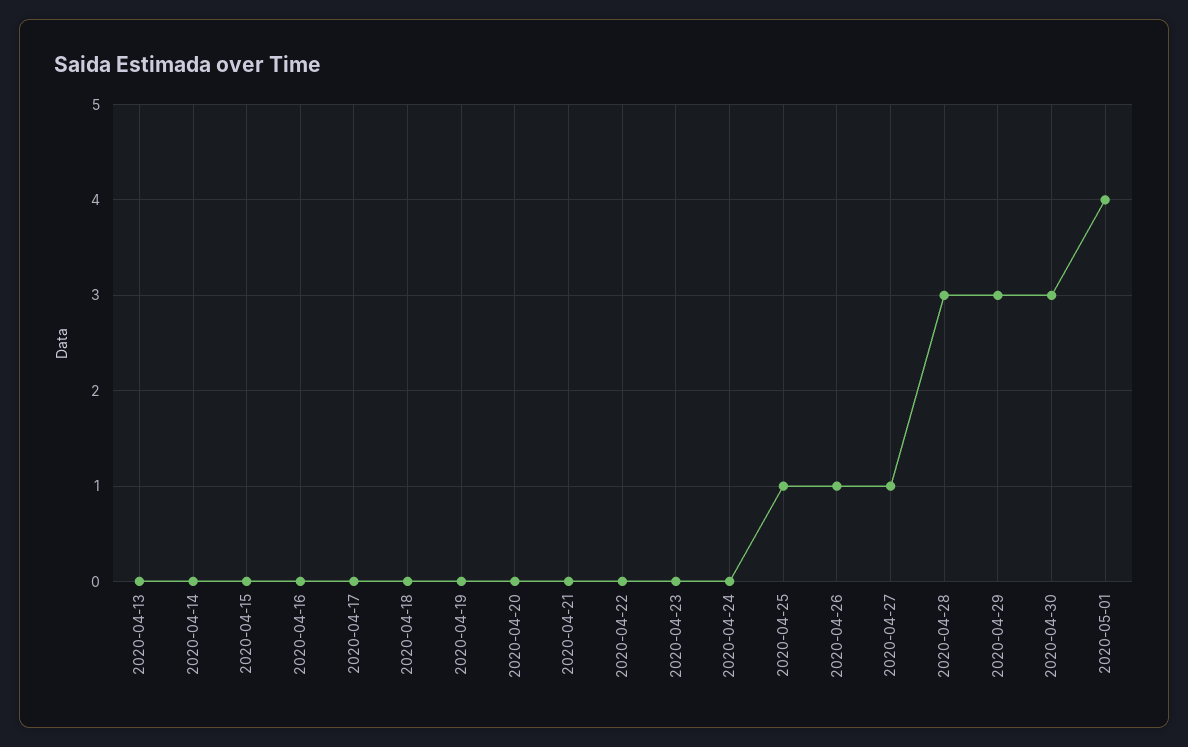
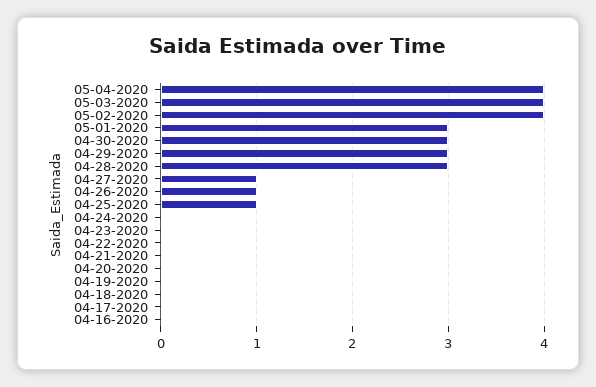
2020-04-13: 0 -> none
2020-04-14: 0 -> none
2020-04-15: 0 -> none
2020-05-01: 4 -> 3
05-04-2020: none -> 4
05-03-2020: none -> 4
05-02-2020: none -> 4

